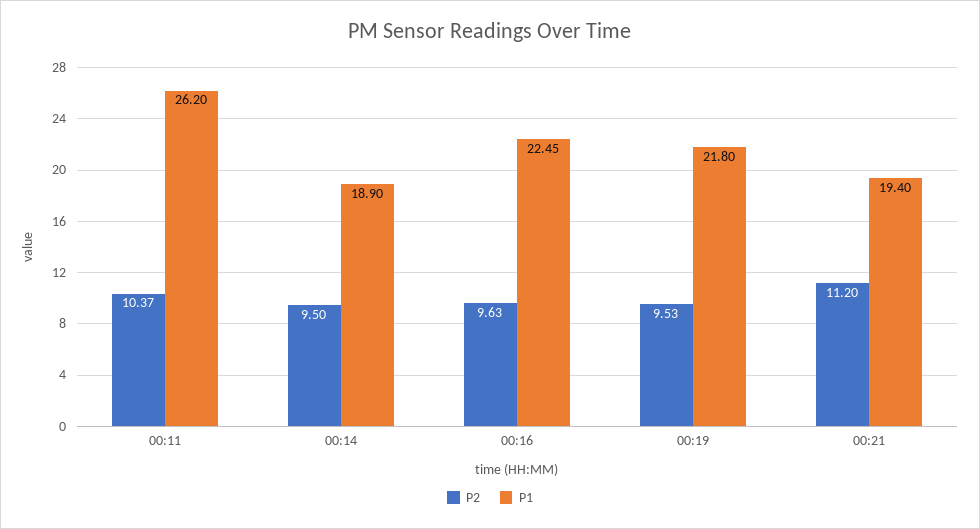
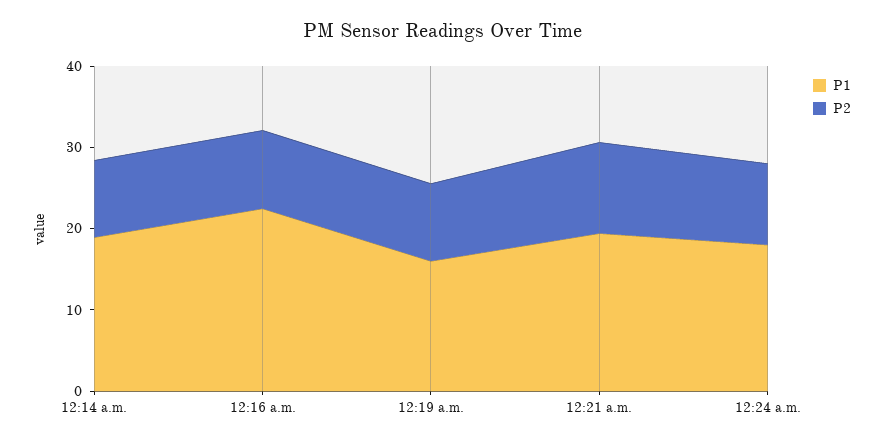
P2, 00:11: 10.37 -> none
P1, 00:11: 26.2 -> none
P1, 00:19: 21.8 -> 16
P1, 12:24 a.m.: none -> 18
P2, 12:24 a.m.: none -> 10

